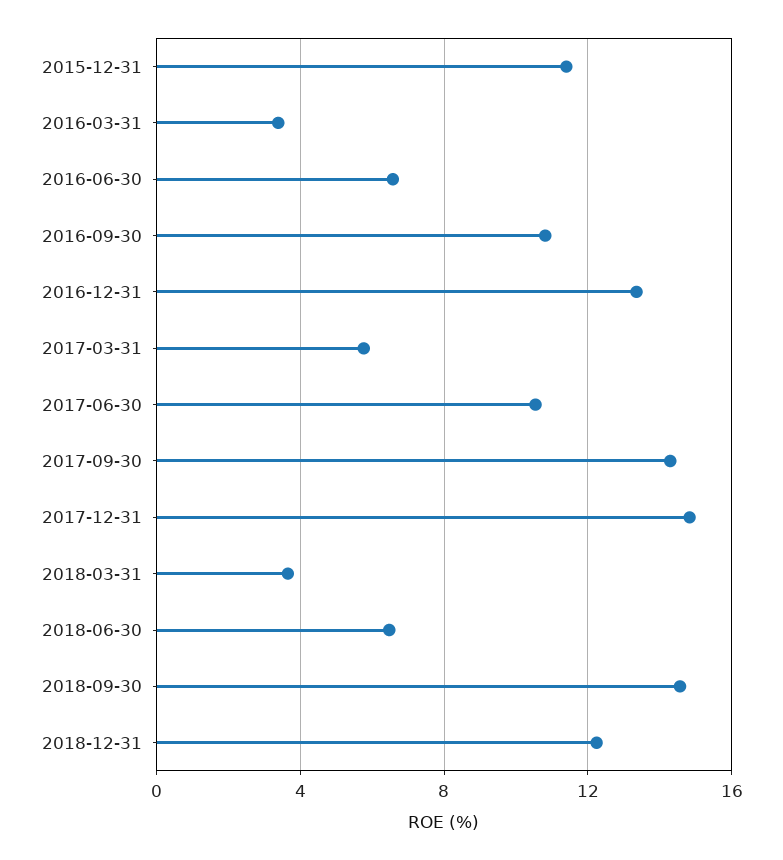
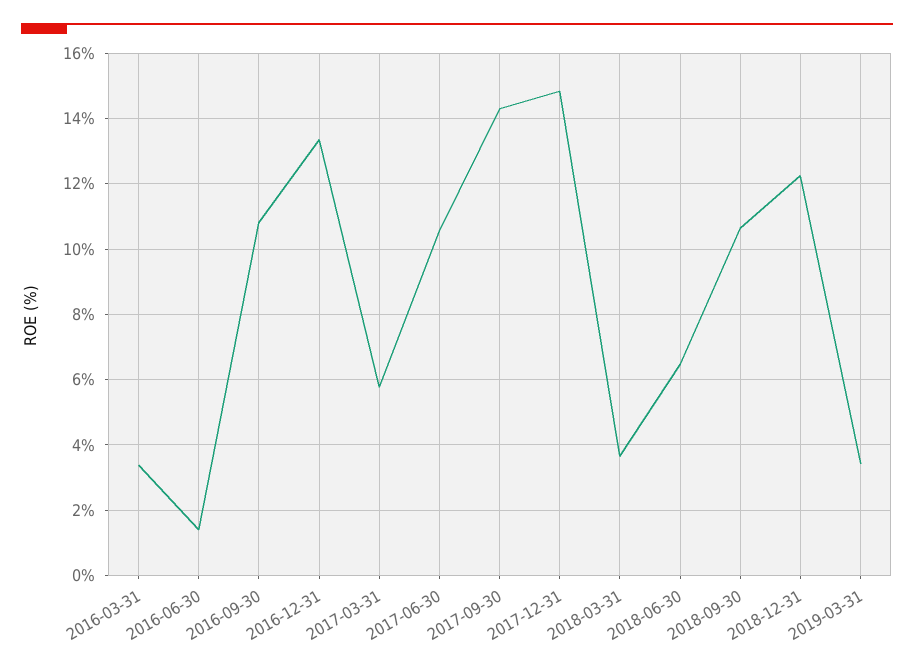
2015-12-31: 11.5 -> none
2016-06-30: 6.5 -> 1.4
2018-09-30: 14.5 -> 10.6
2019-03-31: none -> 3.4

